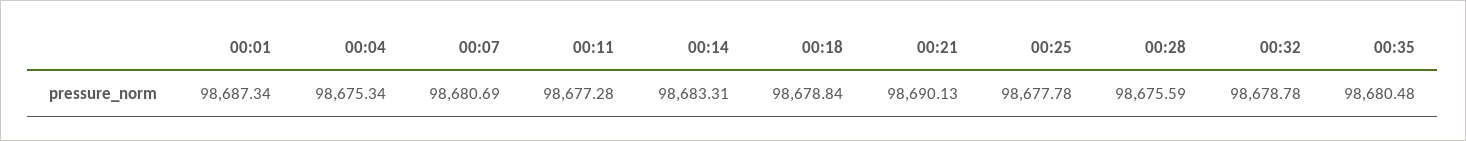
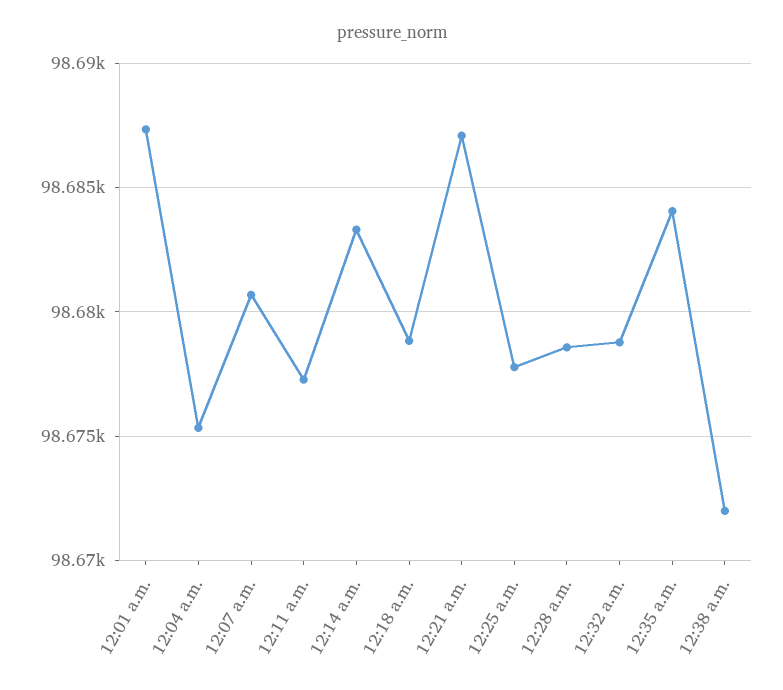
00:21: 98690.13 -> 98687
00:28: 98675.59 -> 98678.5
00:35: 98680.48 -> 98684
12:38 a.m.: none -> 98672

